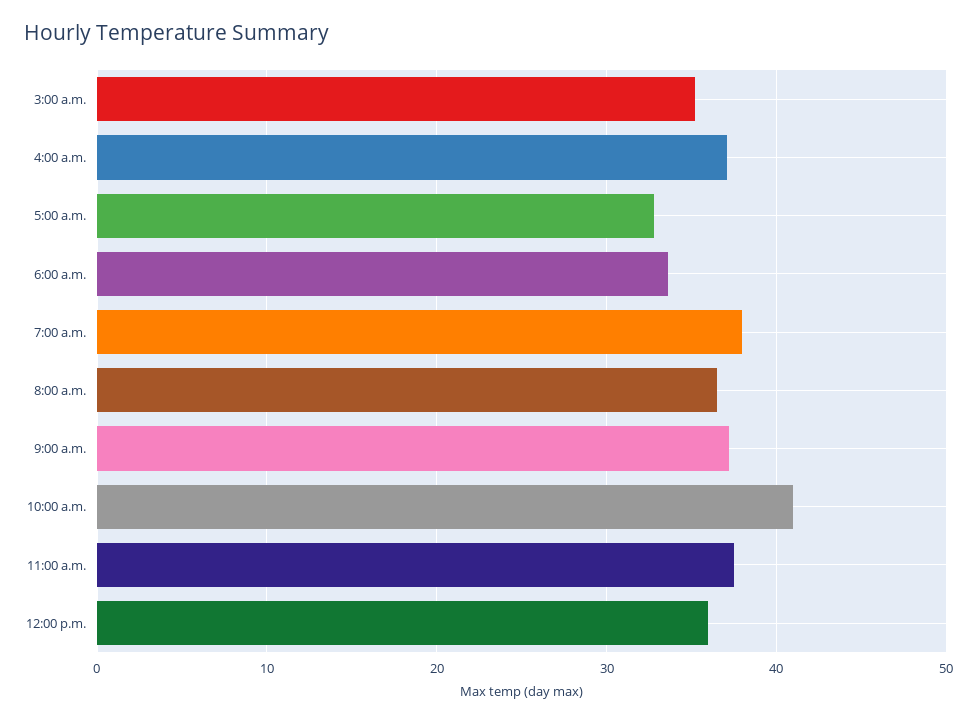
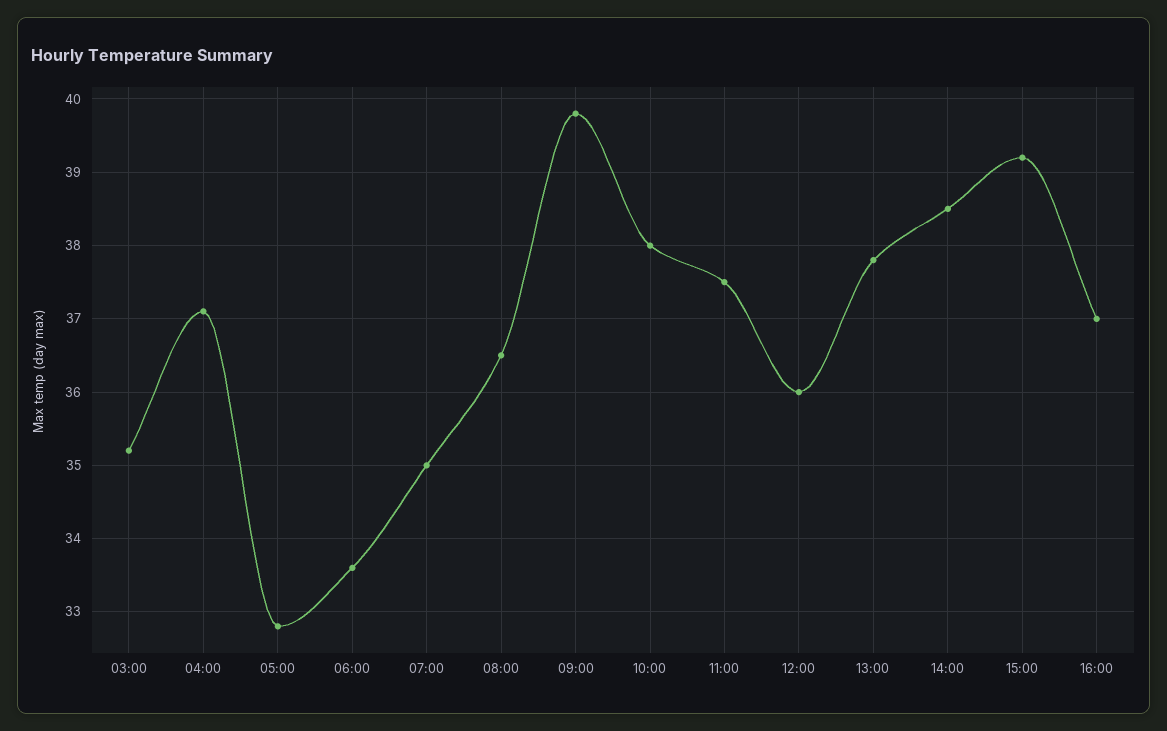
7:00 a.m.: 38 -> 35
9:00 a.m.: 37 -> 39.8
10:00 a.m.: 41 -> 38
13:00: none -> 37.8
14:00: none -> 38.5
15:00: none -> 39.2
16:00: none -> 37

